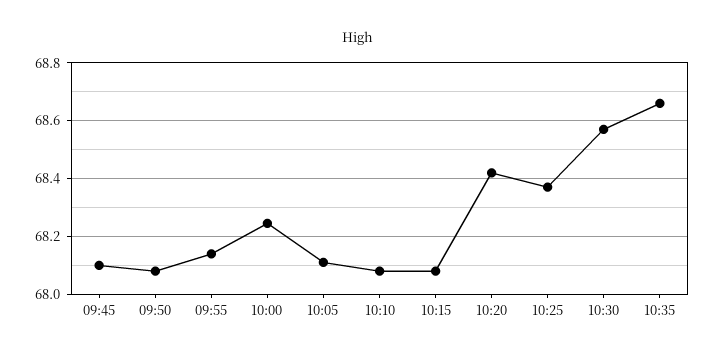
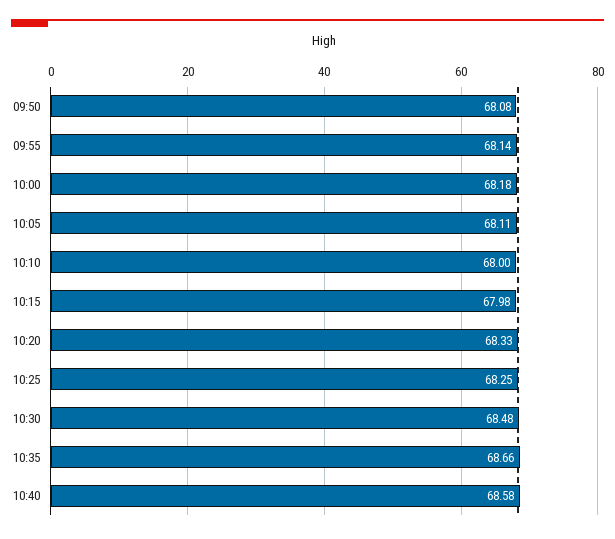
09:45: 68.1 -> none
10:00: 68.25 -> 68.18
10:10: 68.075 -> 68
10:15: 68.075 -> 67.98
10:20: 68.425 -> 68.33
10:25: 68.375 -> 68.25
10:30: 68.575 -> 68.48
10:40: none -> 68.58

